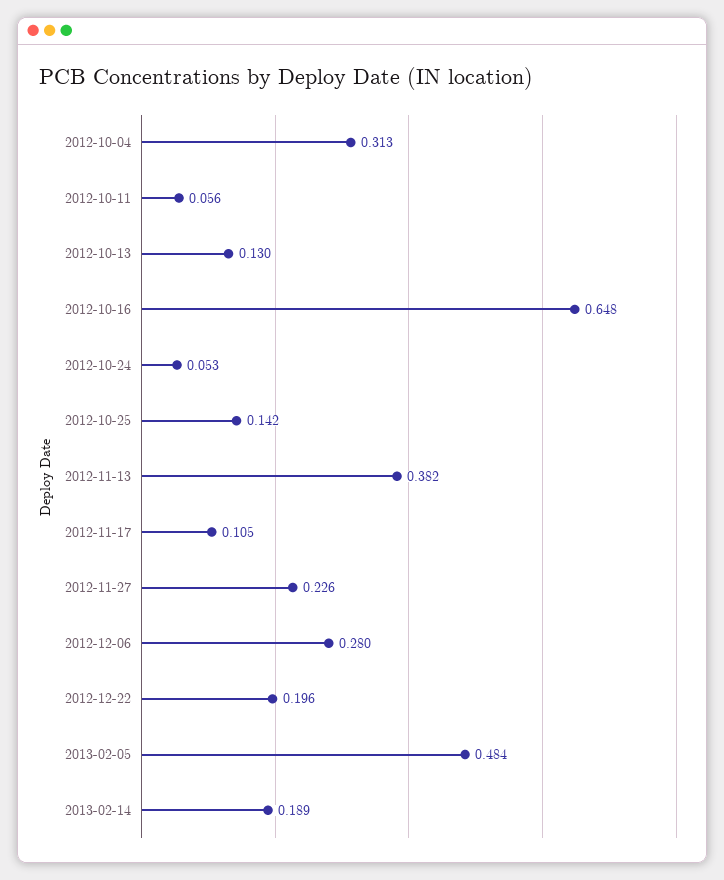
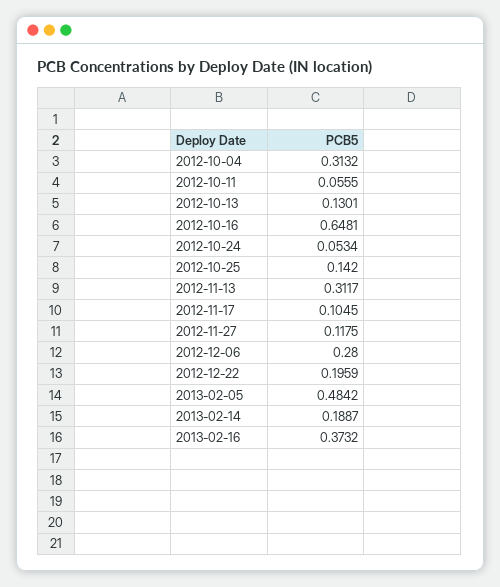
2012-11-13: 0.382 -> 0.3117
2012-11-27: 0.226 -> 0.1175
2013-02-16: none -> 0.3732

